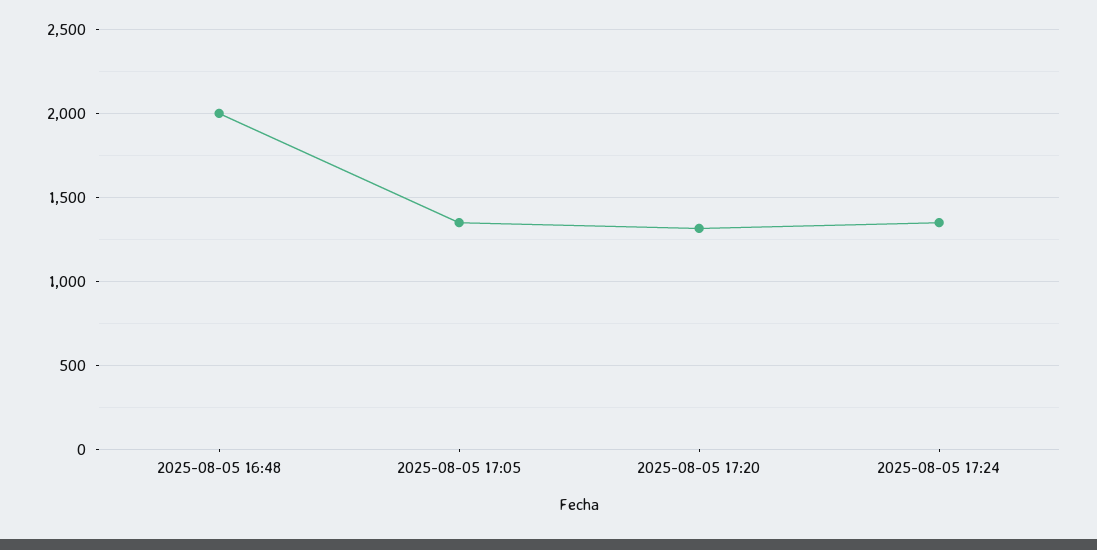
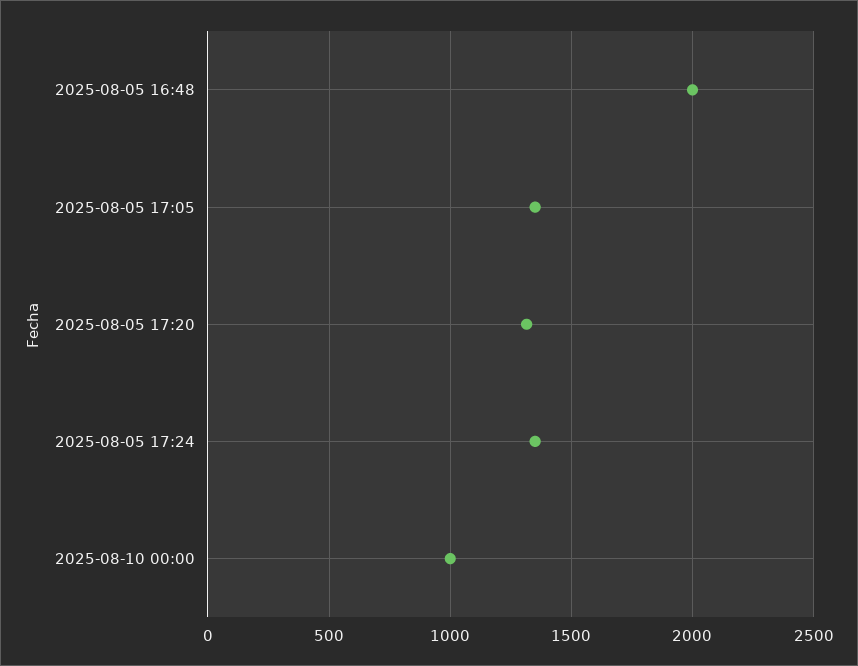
2025-08-10 00:00: none -> 1000

